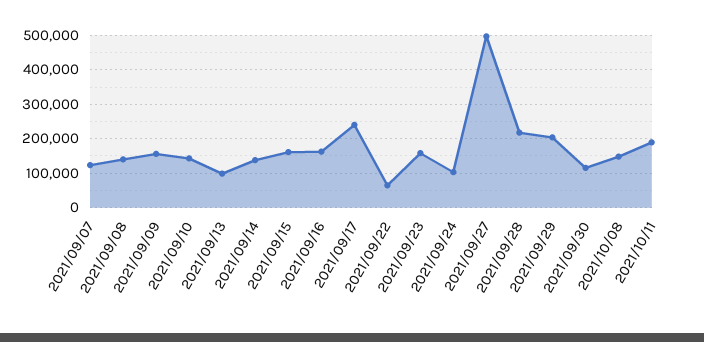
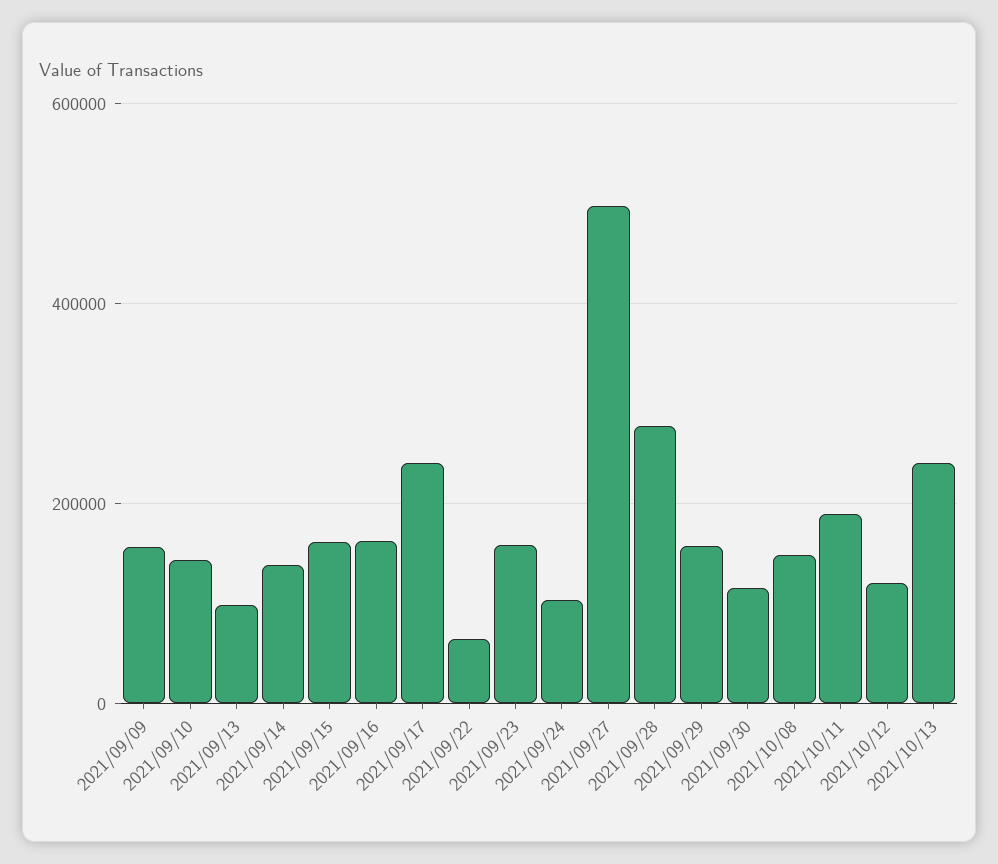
2021/09/07: 120000 -> none
2021/09/08: 140000 -> none
2021/09/28: 220000 -> 280000
2021/09/29: 200000 -> 160000
2021/10/12: none -> 120000
2021/10/13: none -> 240000

